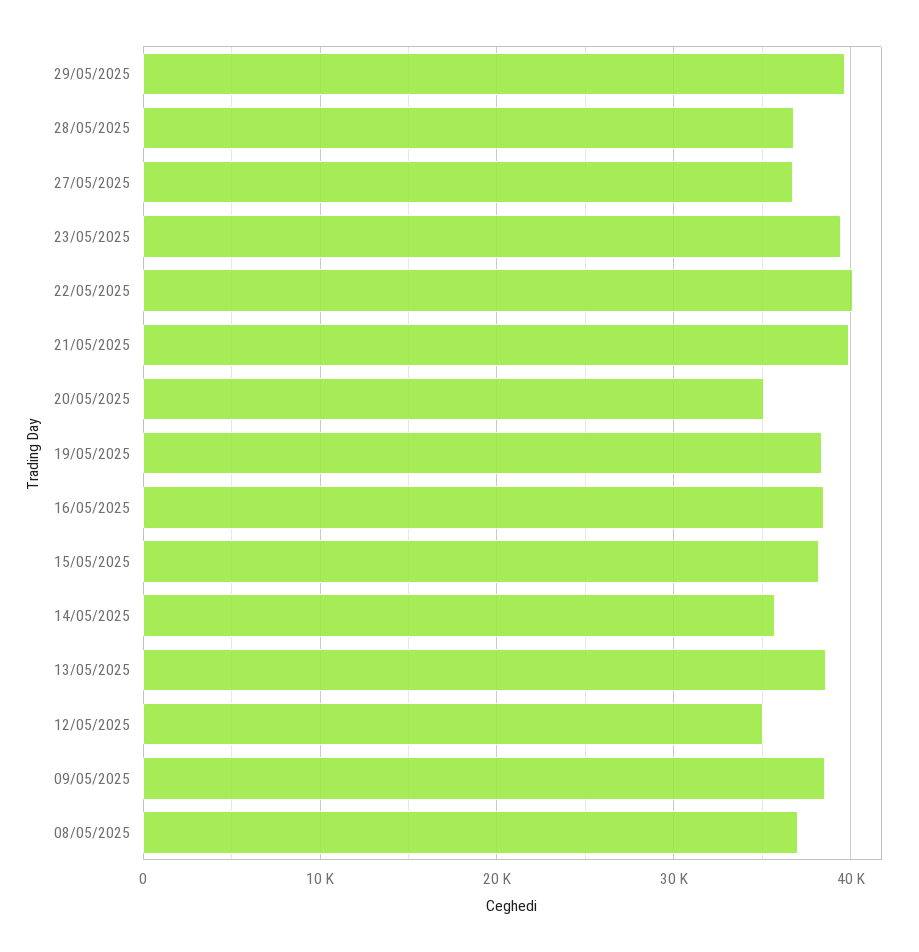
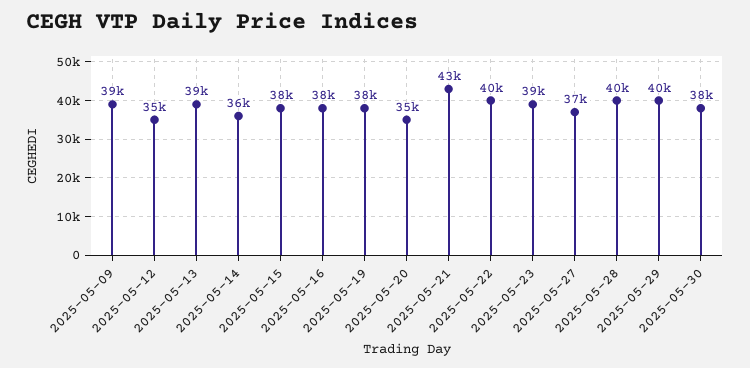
28/05/2025: 37000 -> 40000
21/05/2025: 40000 -> 43000
08/05/2025: 37000 -> none
2025-05-30: none -> 38000

